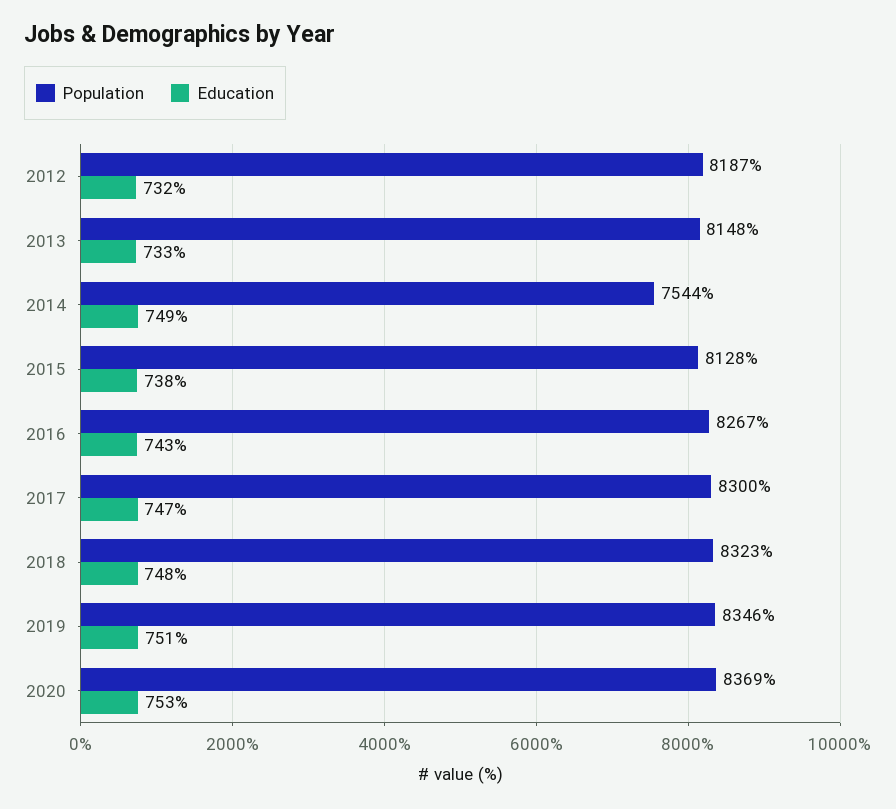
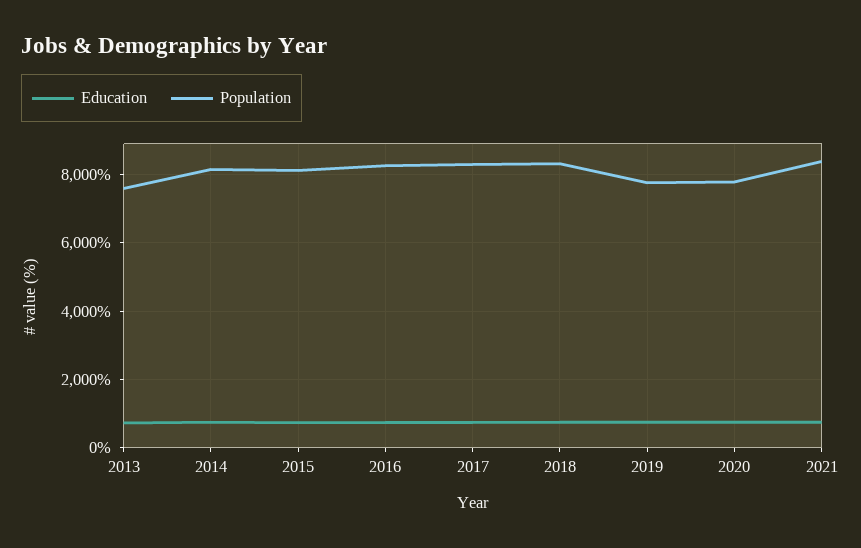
Population, 2012: 8187 -> none
Education, 2012: 732 -> none
Population, 2013: 8148 -> 7600
Population, 2014: 7544 -> 8200
Population, 2019: 8346 -> 7800
Population, 2020: 8369 -> 7800
Education, 2021: none -> 800
Population, 2021: none -> 8400

